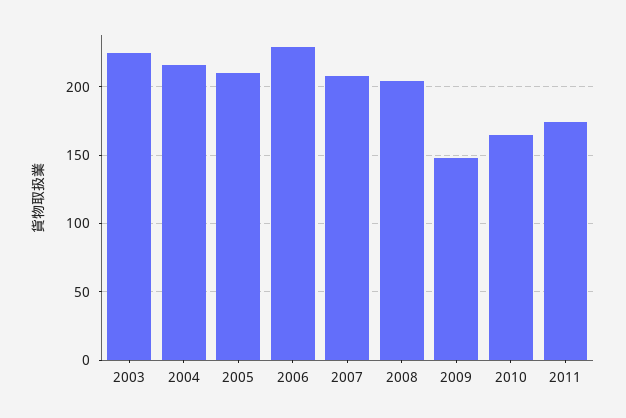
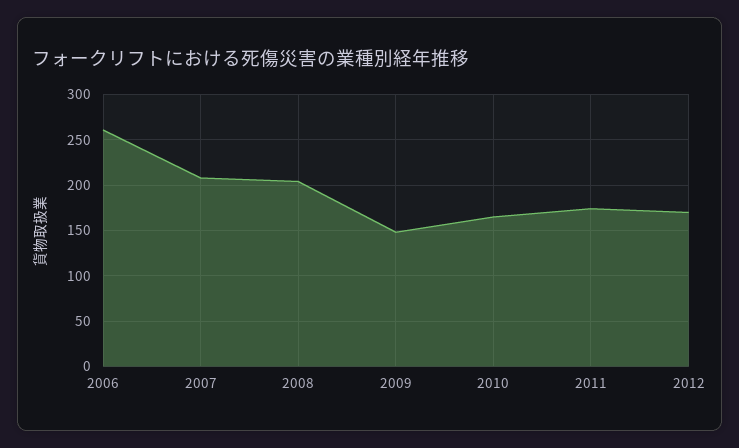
2003: 225 -> none
2004: 215 -> none
2005: 210 -> none
2006: 230 -> 260
2012: none -> 170

